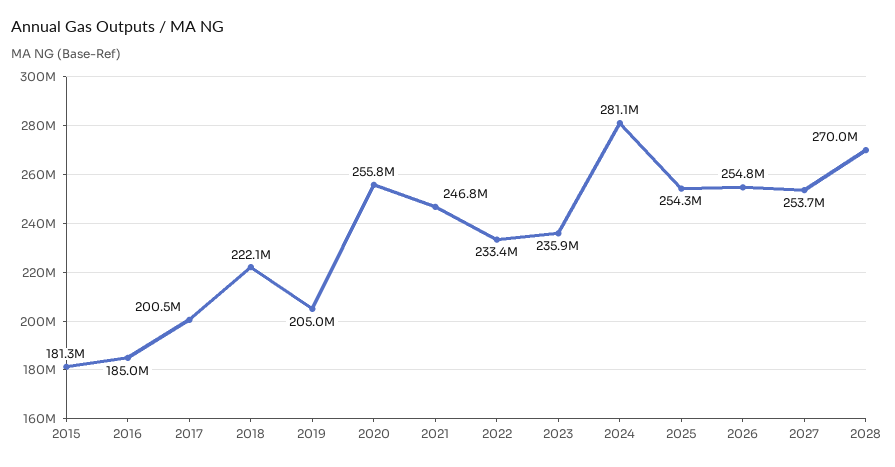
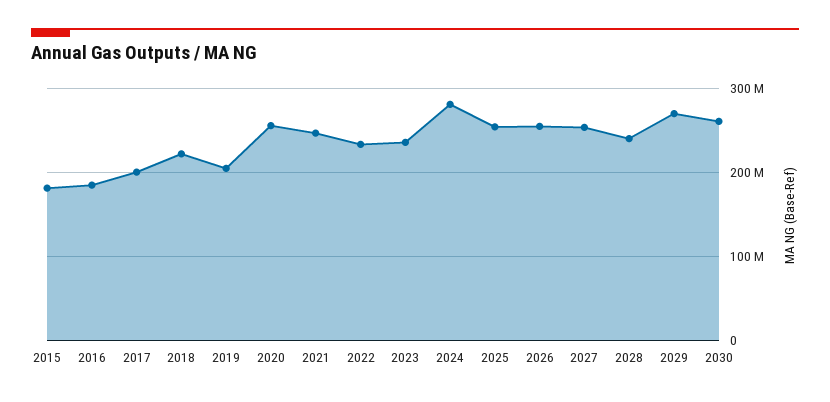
2028: 270000000 -> 240000000
2029: none -> 270000000
2030: none -> 260000000

